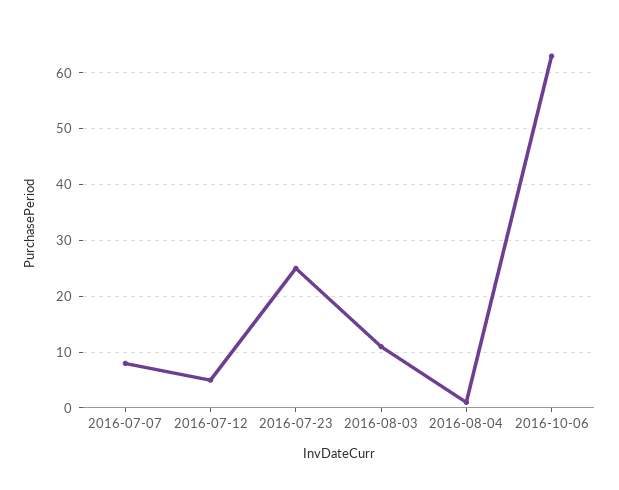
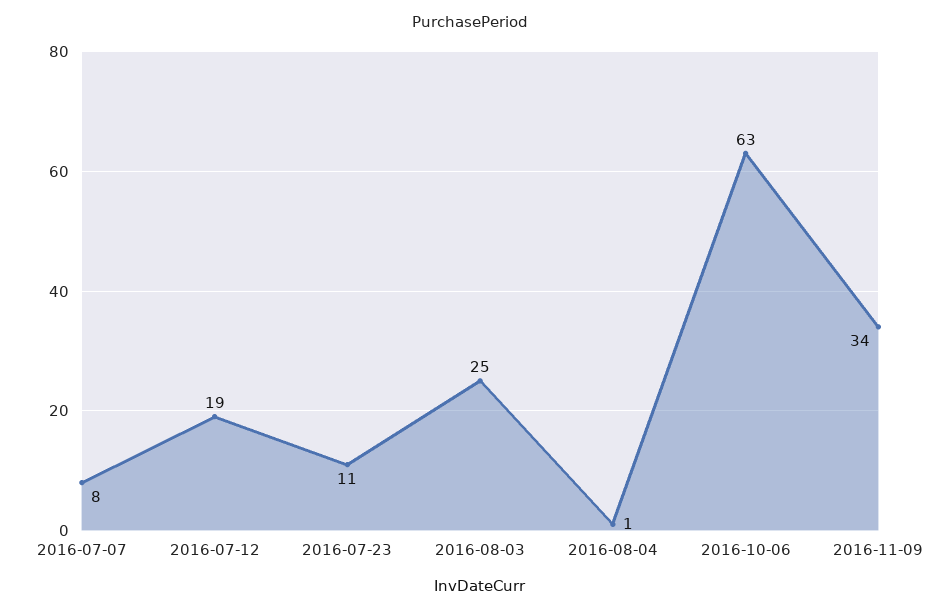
2016-07-12: 5 -> 19
2016-07-23: 25 -> 11
2016-08-03: 10 -> 25
2016-11-09: none -> 34

